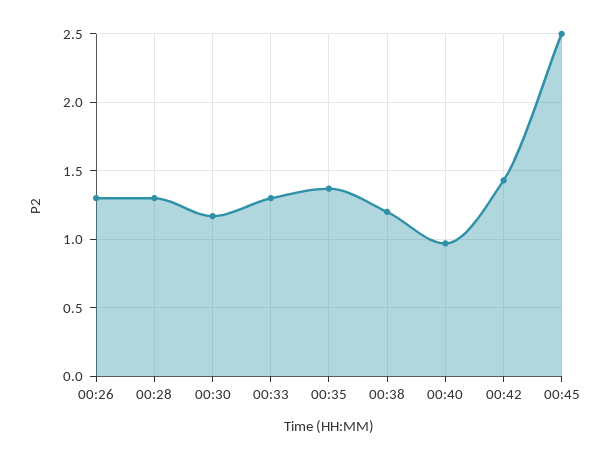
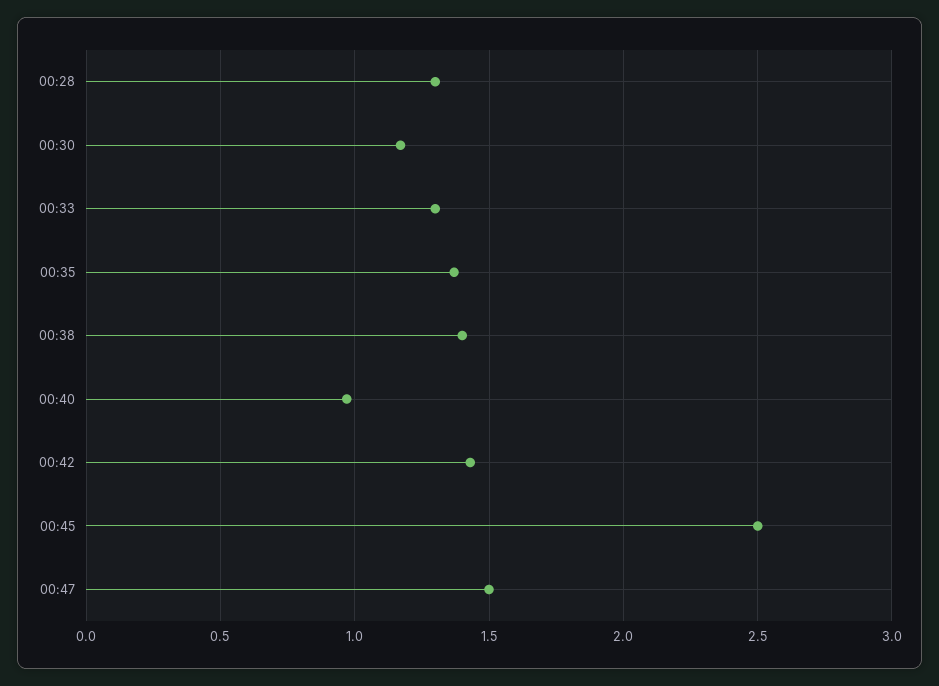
00:26: 1.3 -> none
00:38: 1.2 -> 1.4
00:47: none -> 1.5

